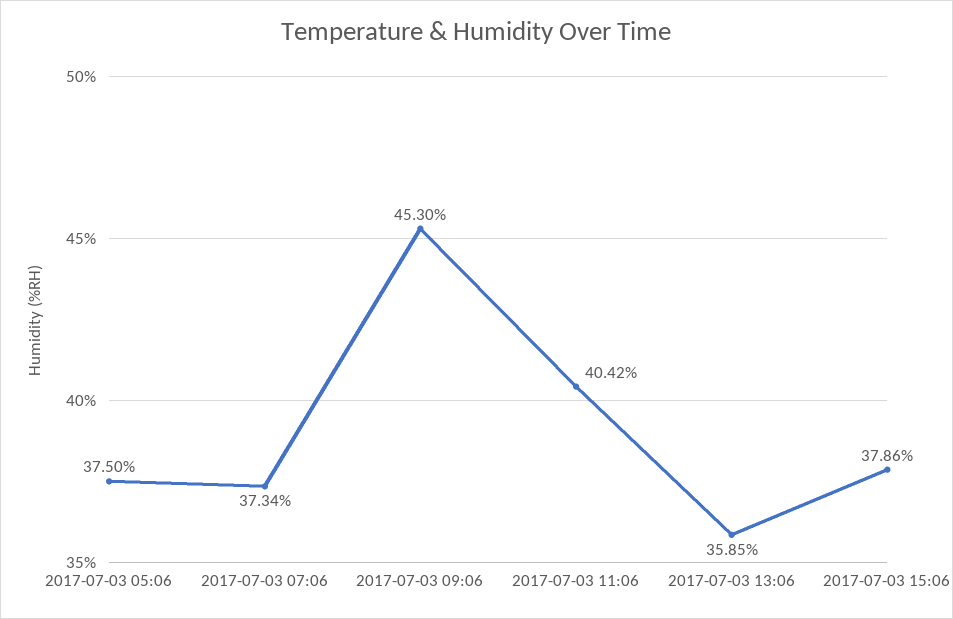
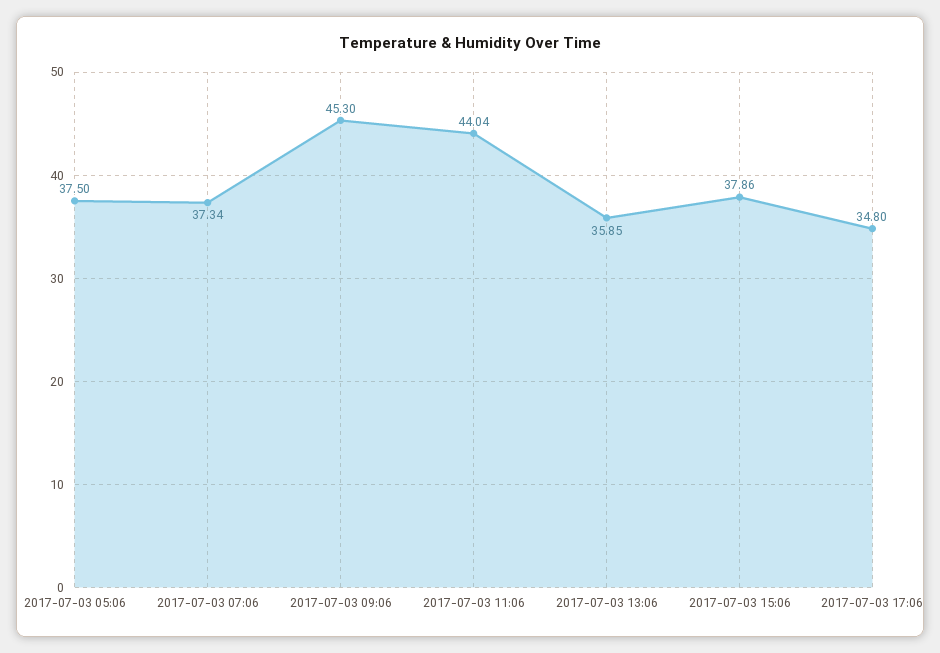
2017-07-03 11:06: 40.42 -> 44.04
2017-07-03 17:06: none -> 34.8

